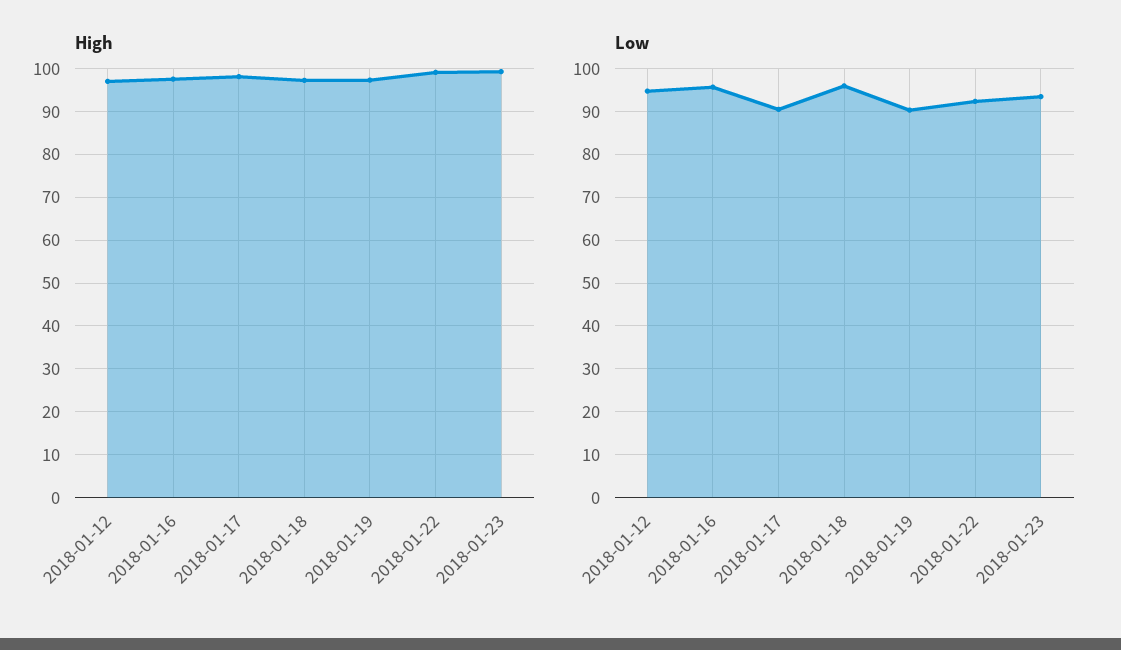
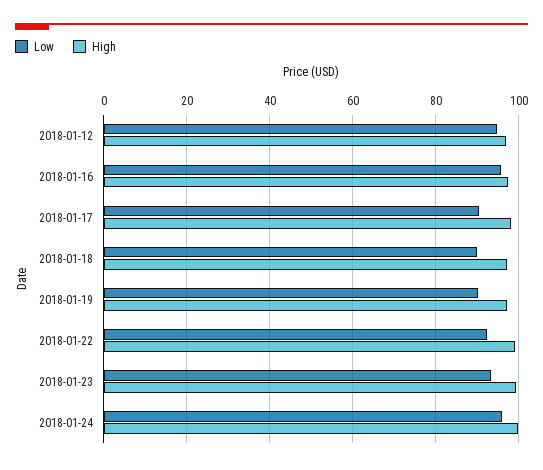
Low, 2018-01-18: 96 -> 90
Low, 2018-01-24: none -> 96
High, 2018-01-24: none -> 100

